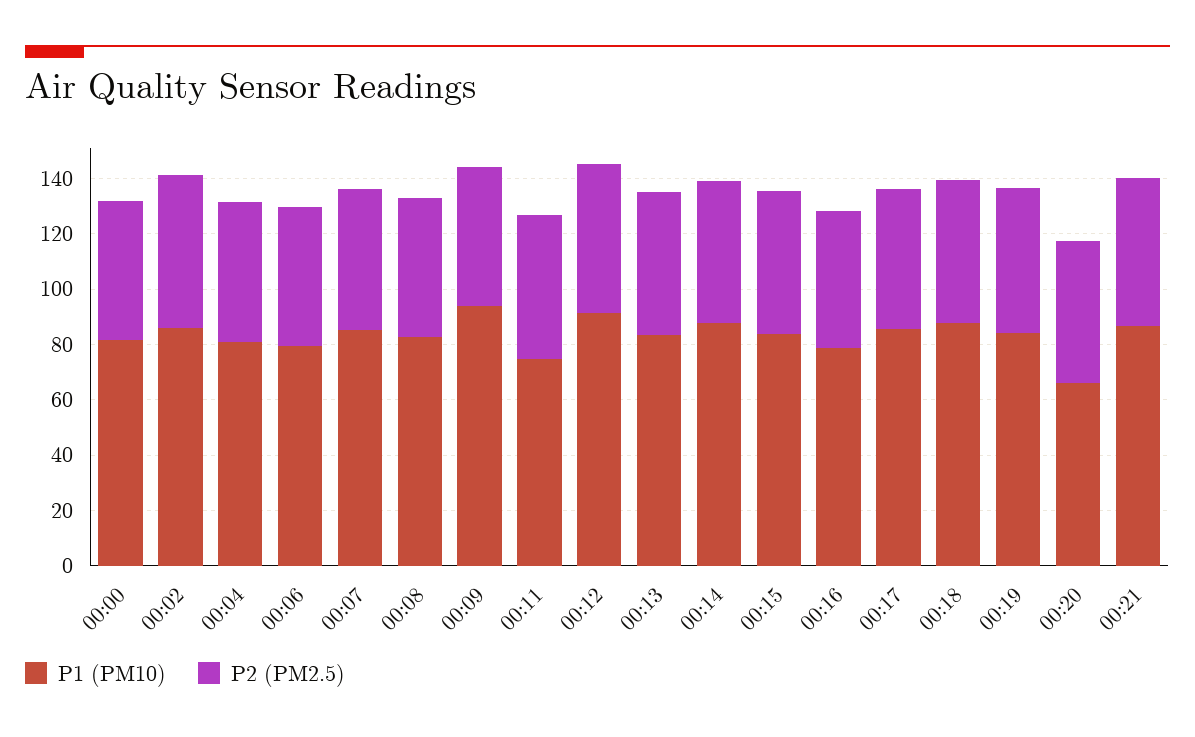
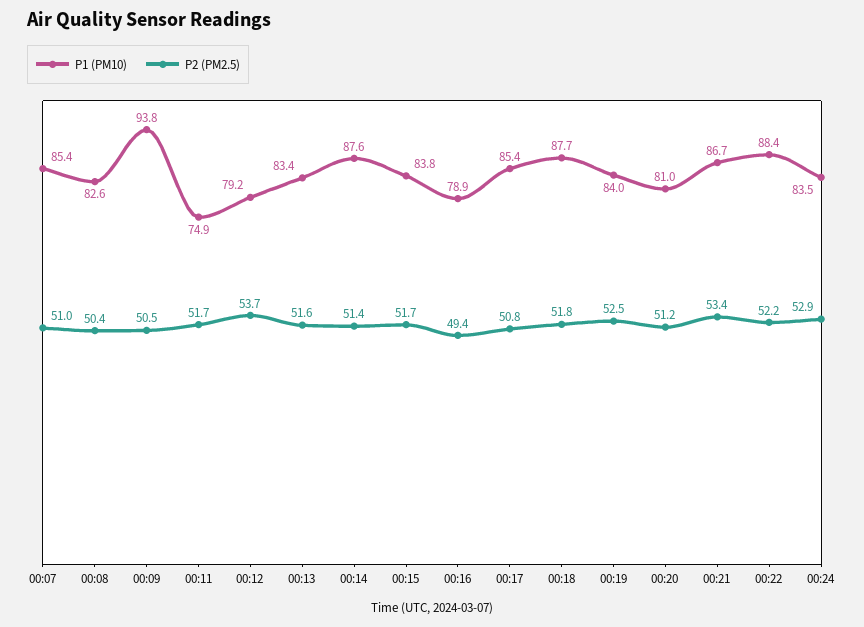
P1 (PM10), 00:00: 80 -> none
P2 (PM2.5), 00:00: 50 -> none
P1 (PM10), 00:02: 85 -> none
P2 (PM2.5), 00:02: 55 -> none
P1 (PM10), 00:04: 80 -> none
P2 (PM2.5), 00:04: 50 -> none
P1 (PM10), 00:06: 80 -> none
P2 (PM2.5), 00:06: 50 -> none
P1 (PM10), 00:12: 90 -> 79.2
P1 (PM10), 00:20: 65 -> 81
P1 (PM10), 00:22: none -> 88.4
P2 (PM2.5), 00:22: none -> 52.2
P1 (PM10), 00:24: none -> 83.5
P2 (PM2.5), 00:24: none -> 52.9

